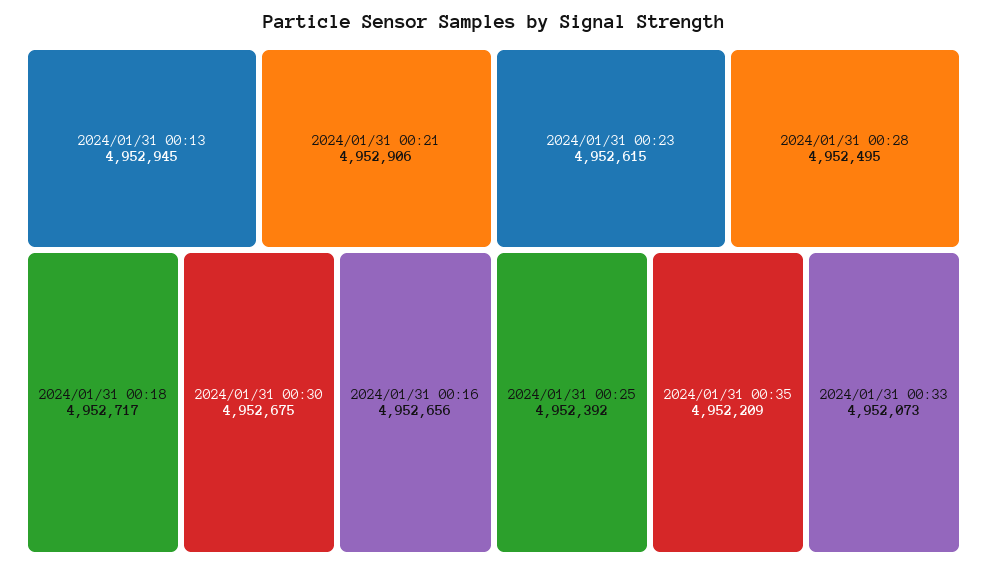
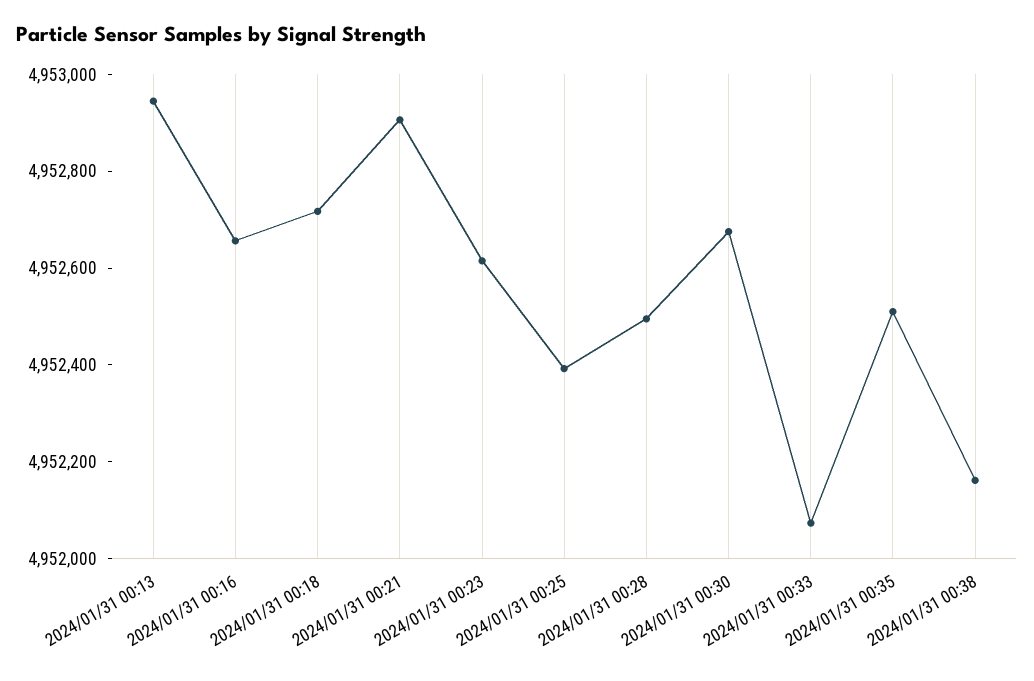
2024/01/31 00:35: 4952209 -> 4952500
2024/01/31 00:38: none -> 4952150

